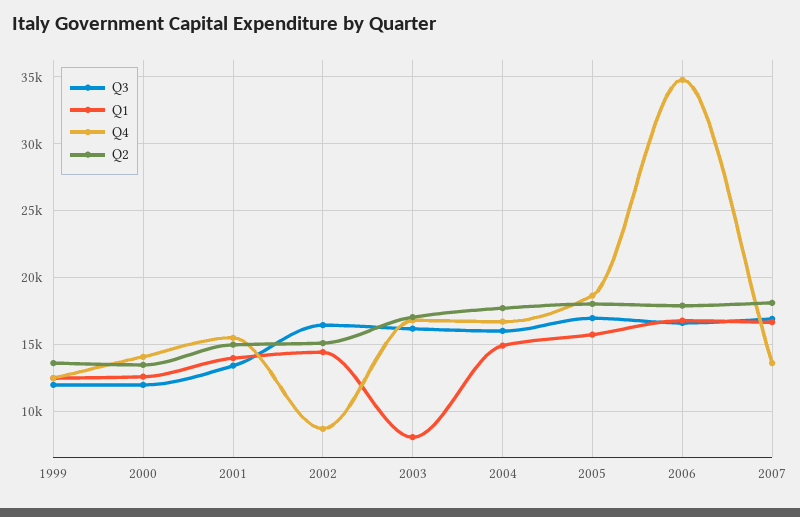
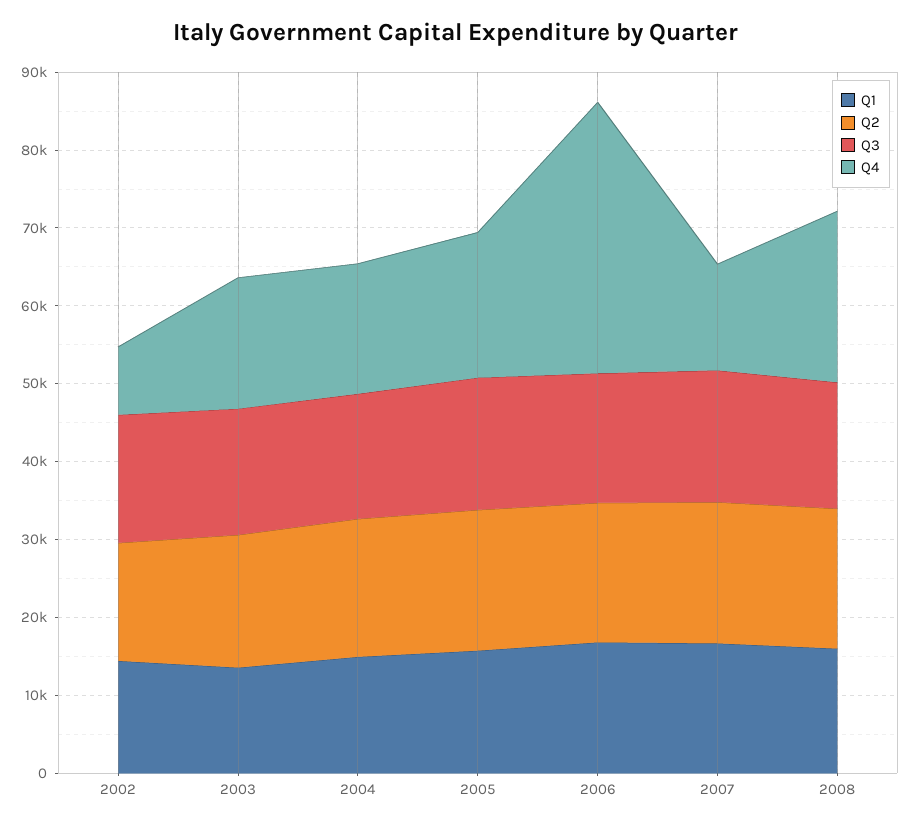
Q3, 1999: 12000 -> none
Q1, 1999: 12500 -> none
Q4, 1999: 12500 -> none
Q2, 1999: 13500 -> none
Q3, 2000: 12000 -> none
Q1, 2000: 12500 -> none
Q4, 2000: 14000 -> none
Q2, 2000: 13500 -> none
Q3, 2001: 13500 -> none
Q1, 2001: 14000 -> none
Q4, 2001: 15500 -> none
Q2, 2001: 15000 -> none
Q1, 2003: 8000 -> 14000
Q1, 2008: none -> 16000
Q2, 2008: none -> 18000
Q3, 2008: none -> 16000
Q4, 2008: none -> 22000

